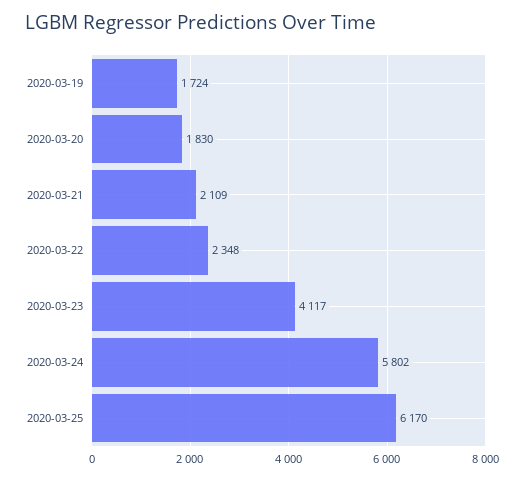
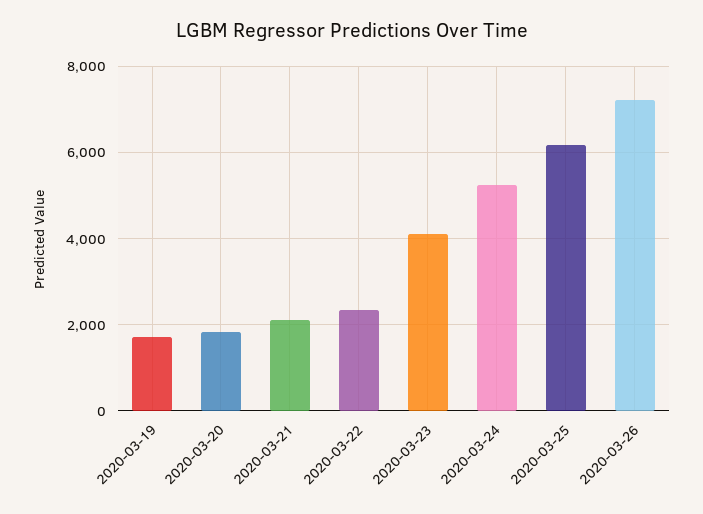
2020-03-24: 5802 -> 5200
2020-03-26: none -> 7200

